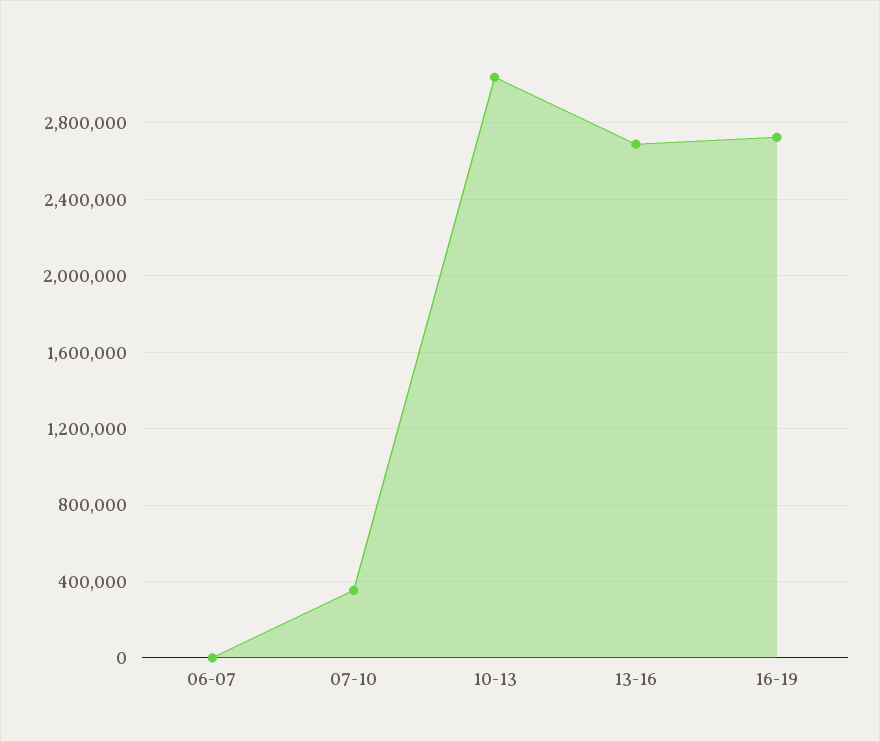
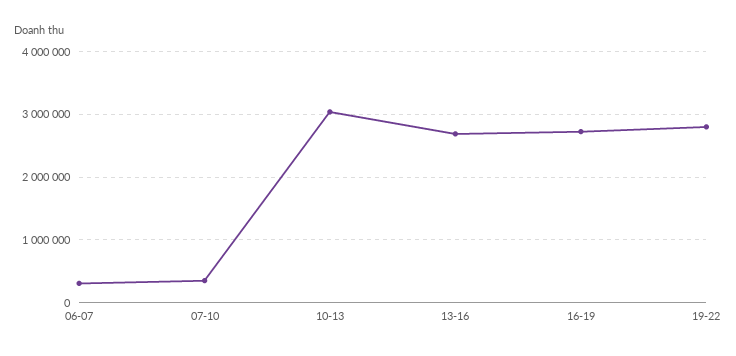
06-07: 0 -> 300000
19-22: none -> 2800000

